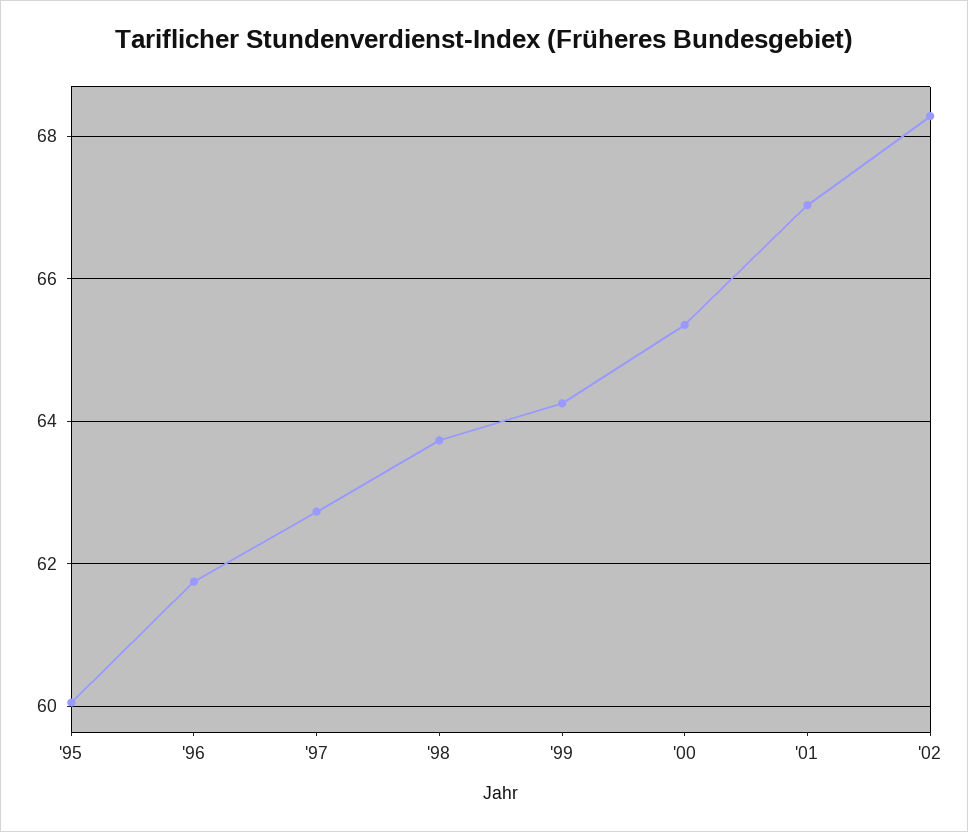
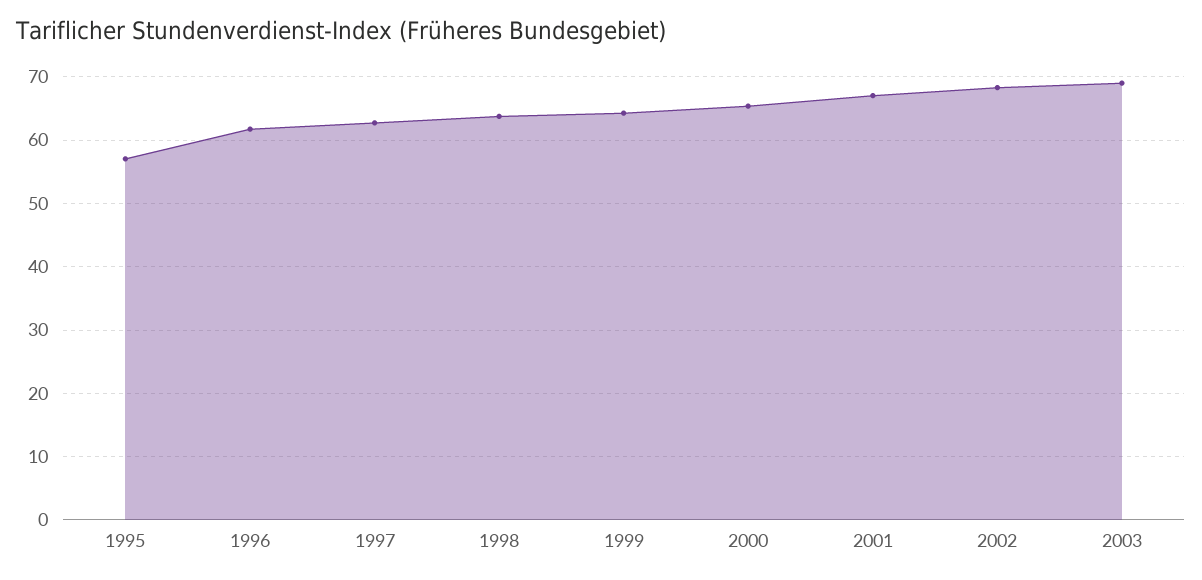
'95: 60 -> 57
2003: none -> 69

